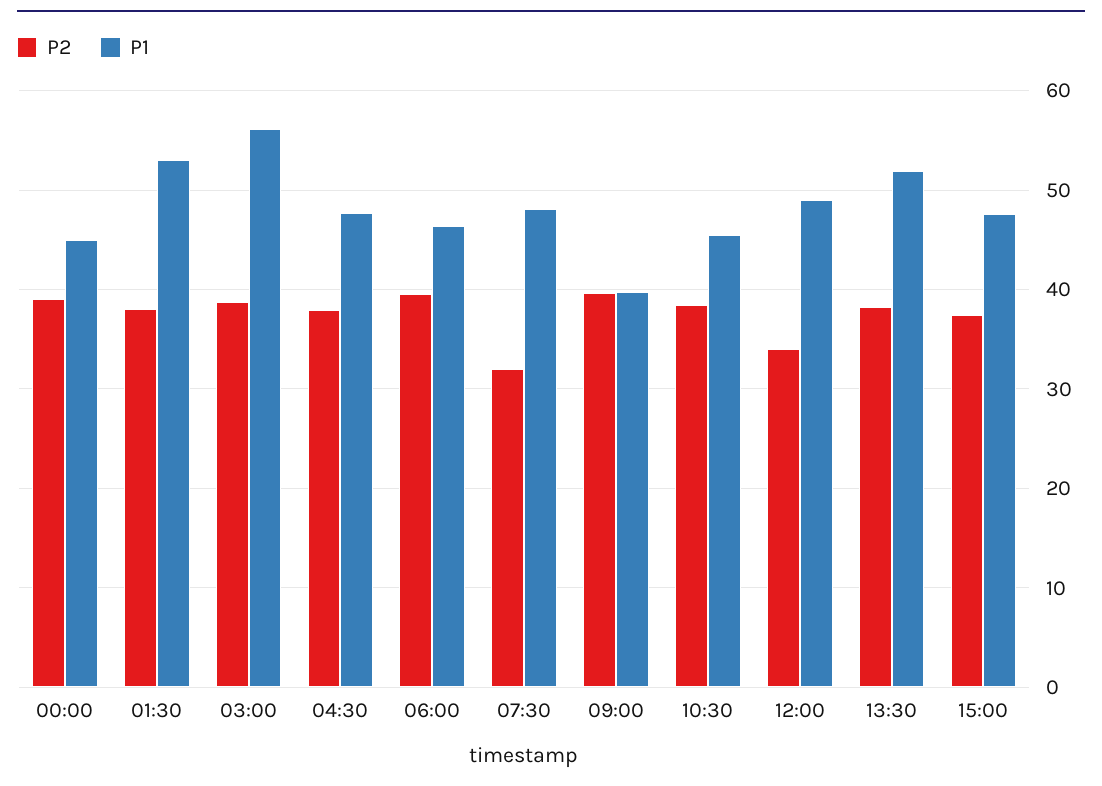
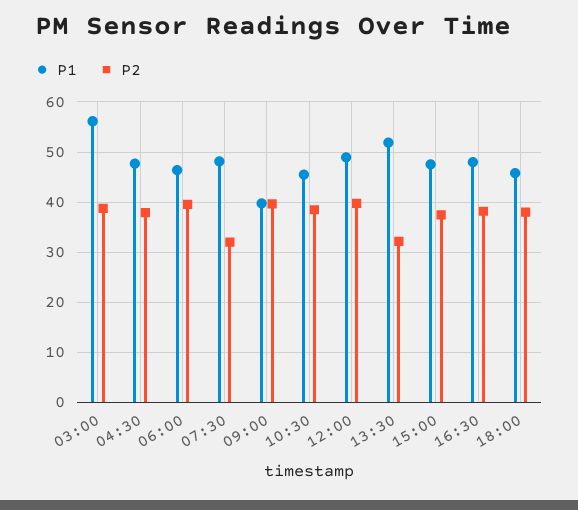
P2, 00:00: 39 -> none
P1, 00:00: 45 -> none
P2, 01:30: 38 -> none
P1, 01:30: 53 -> none
P2, 12:00: 34 -> 40
P2, 13:30: 38 -> 32
P1, 16:30: none -> 48
P2, 16:30: none -> 38
P1, 18:00: none -> 46
P2, 18:00: none -> 38

